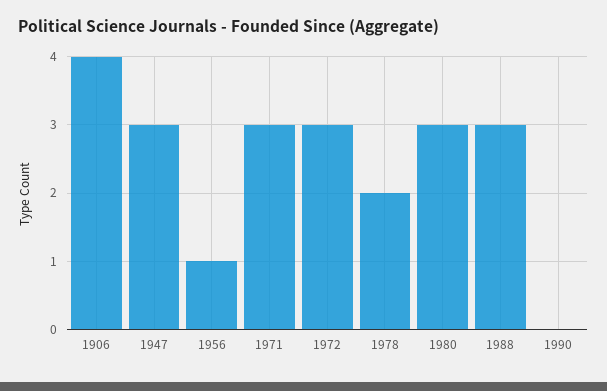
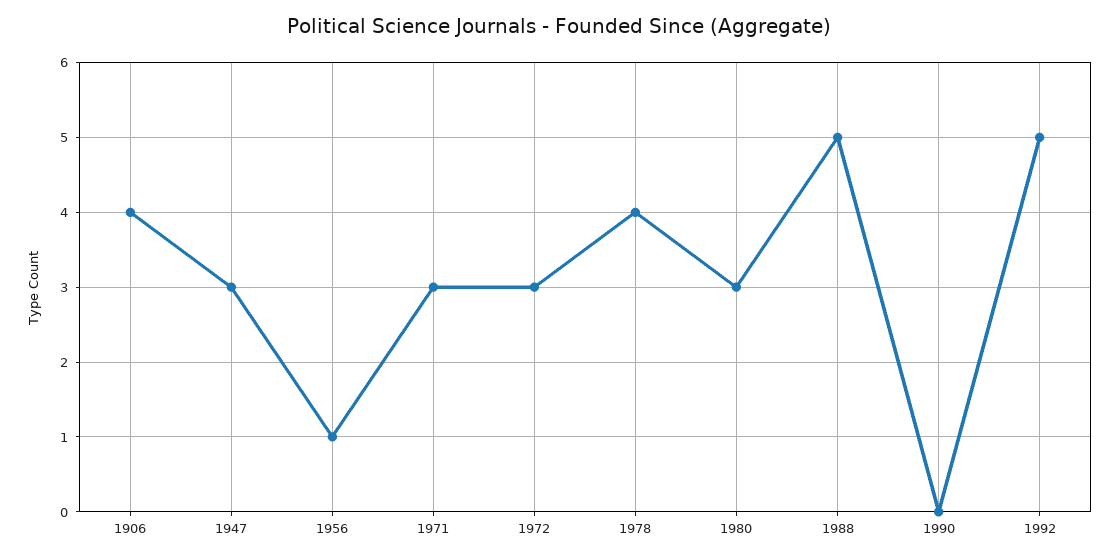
1978: 2 -> 4
1988: 3 -> 5
1992: none -> 5

